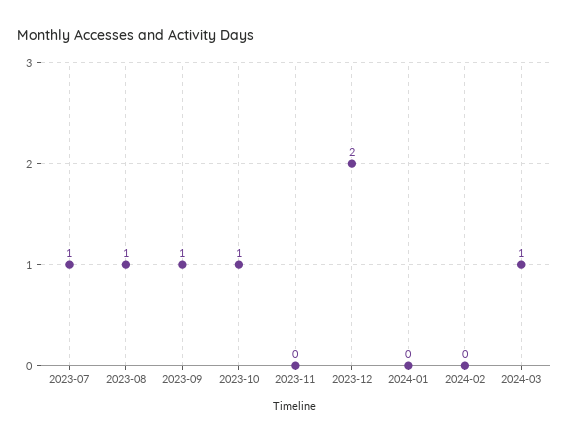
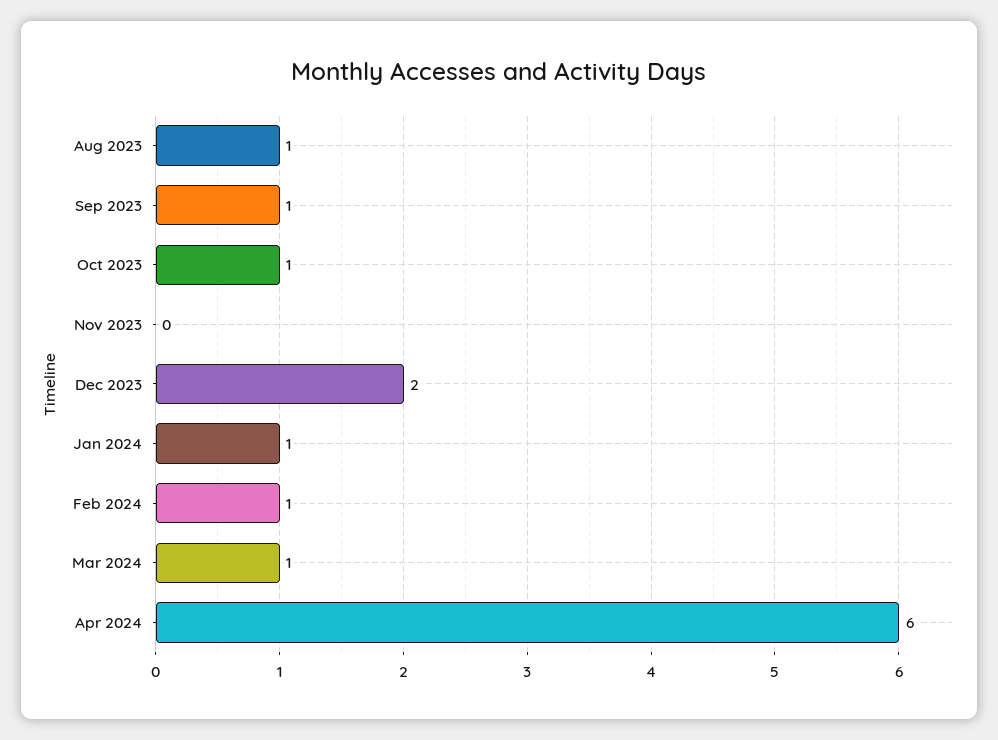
2023-07: 1 -> none
2024-01: 0 -> 1
2024-02: 0 -> 1
Apr 2024: none -> 6

